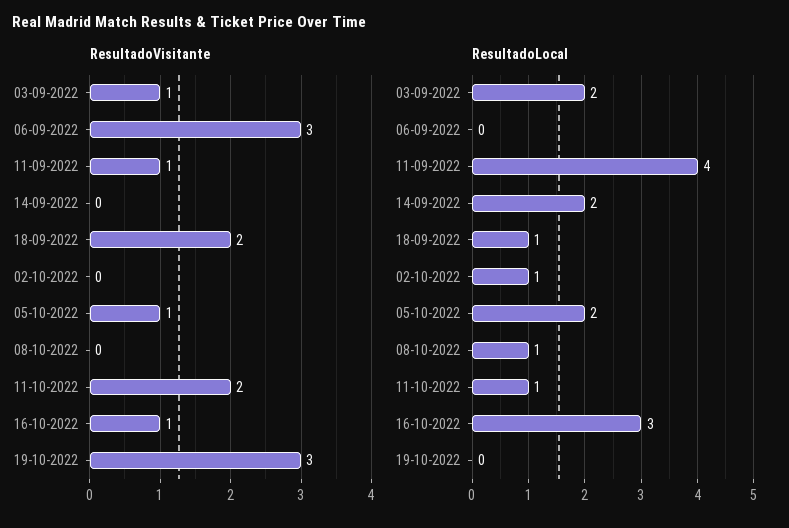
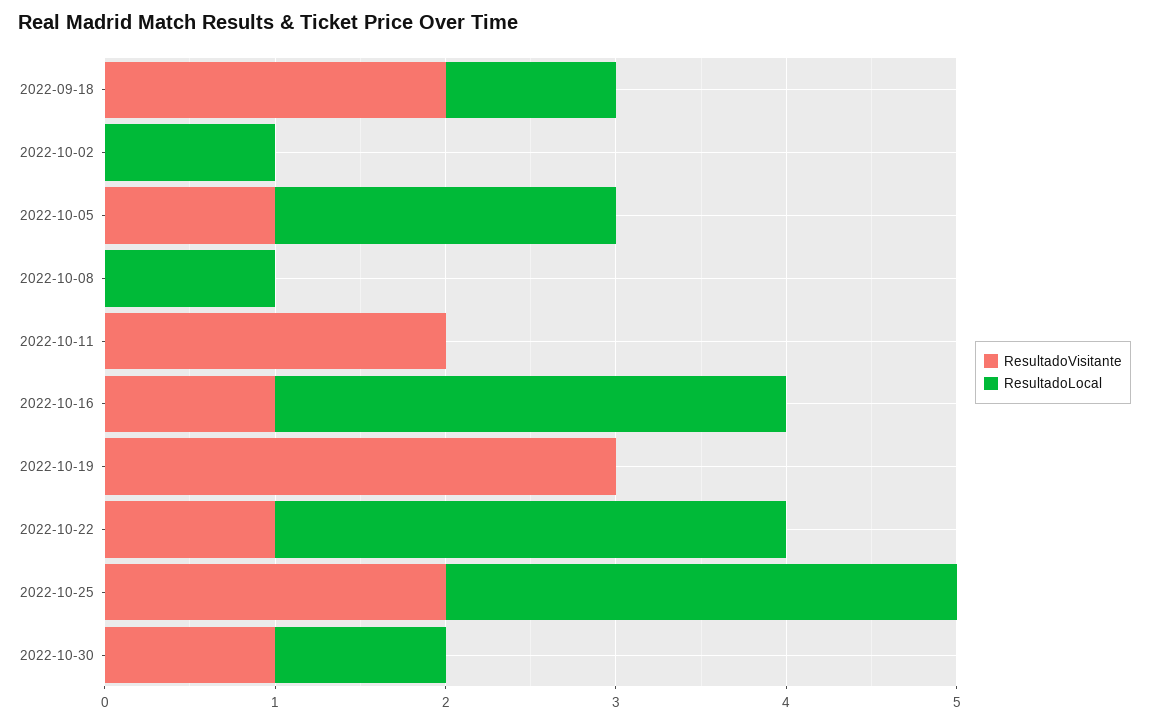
ResultadoVisitante, 03-09-2022: 1 -> none
ResultadoVisitante, 06-09-2022: 3 -> none
ResultadoVisitante, 11-09-2022: 1 -> none
ResultadoVisitante, 14-09-2022: 0 -> none
ResultadoLocal, 03-09-2022: 2 -> none
ResultadoLocal, 06-09-2022: 0 -> none
ResultadoLocal, 11-09-2022: 4 -> none
ResultadoLocal, 14-09-2022: 2 -> none
ResultadoLocal, 11-10-2022: 1 -> 0
ResultadoVisitante, 2022-10-22: none -> 1
ResultadoLocal, 2022-10-22: none -> 3
ResultadoVisitante, 2022-10-25: none -> 2
ResultadoLocal, 2022-10-25: none -> 3
ResultadoVisitante, 2022-10-30: none -> 1
ResultadoLocal, 2022-10-30: none -> 1

